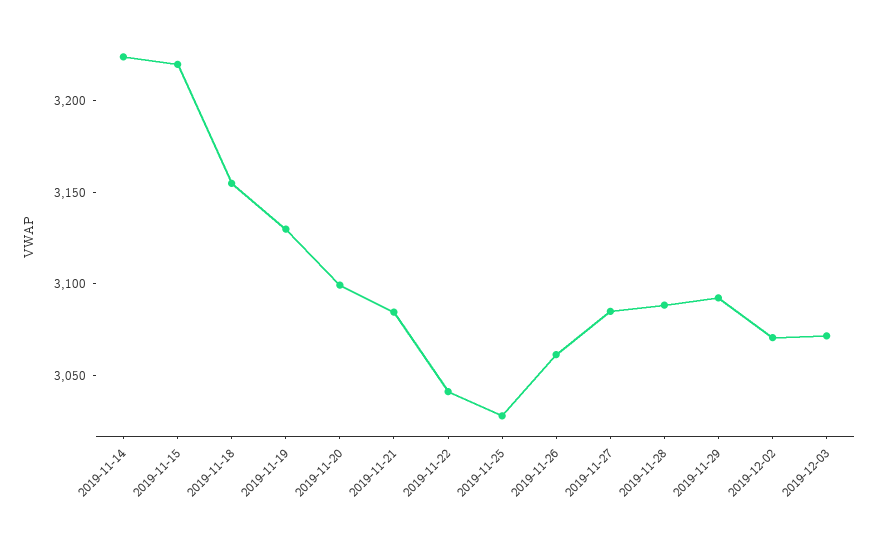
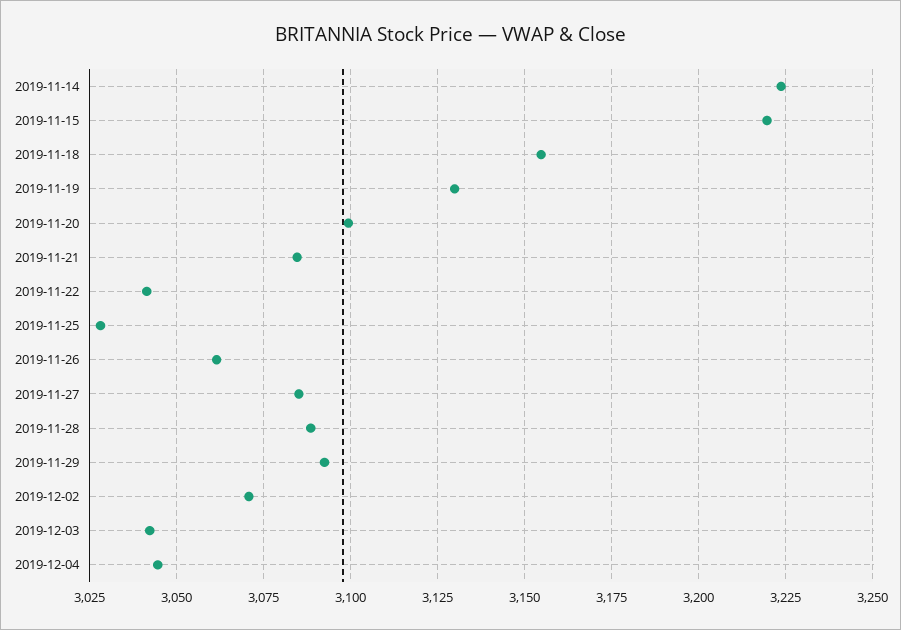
2019-12-03: 3070 -> 3042.5
2019-12-04: none -> 3045

